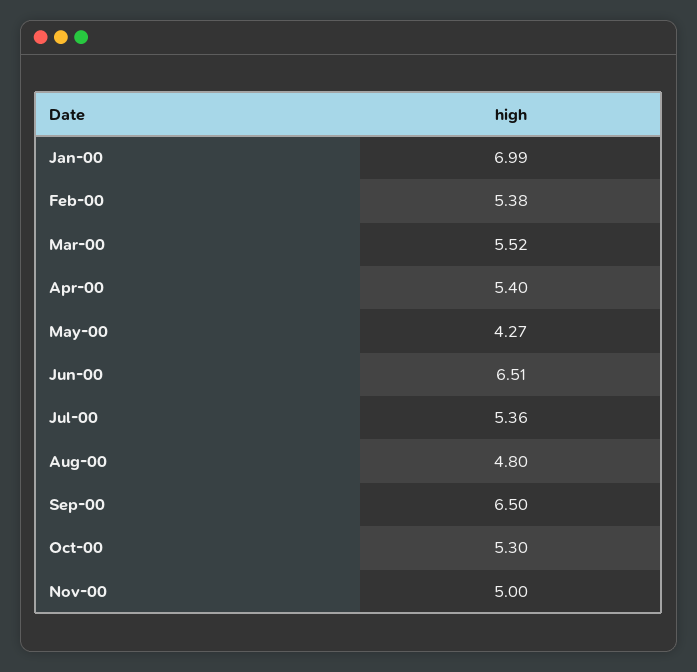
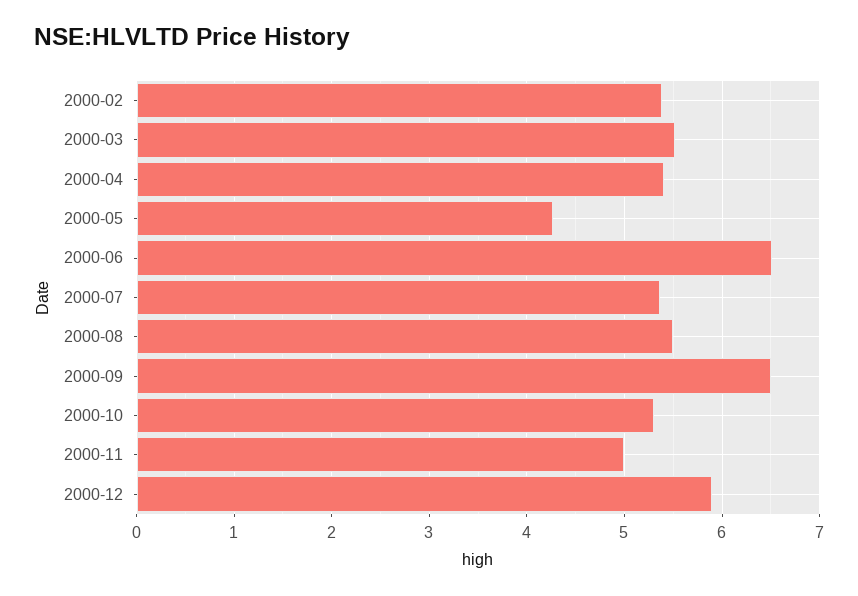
Jan-00: 6.99 -> none
Aug-00: 4.8 -> 5.5
2000-12: none -> 5.9

